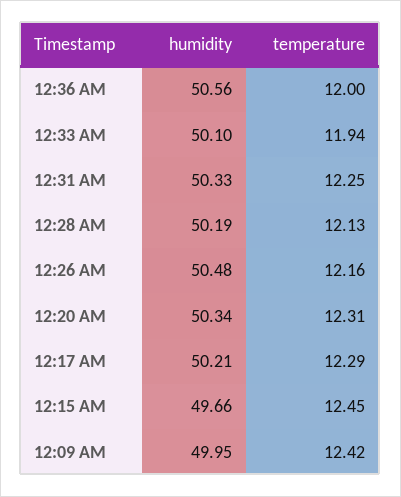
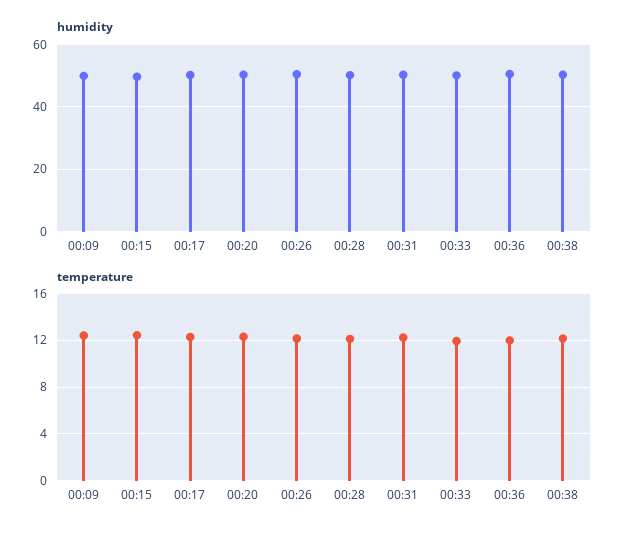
humidity, 00:38: none -> 50
temperature, 00:38: none -> 12

